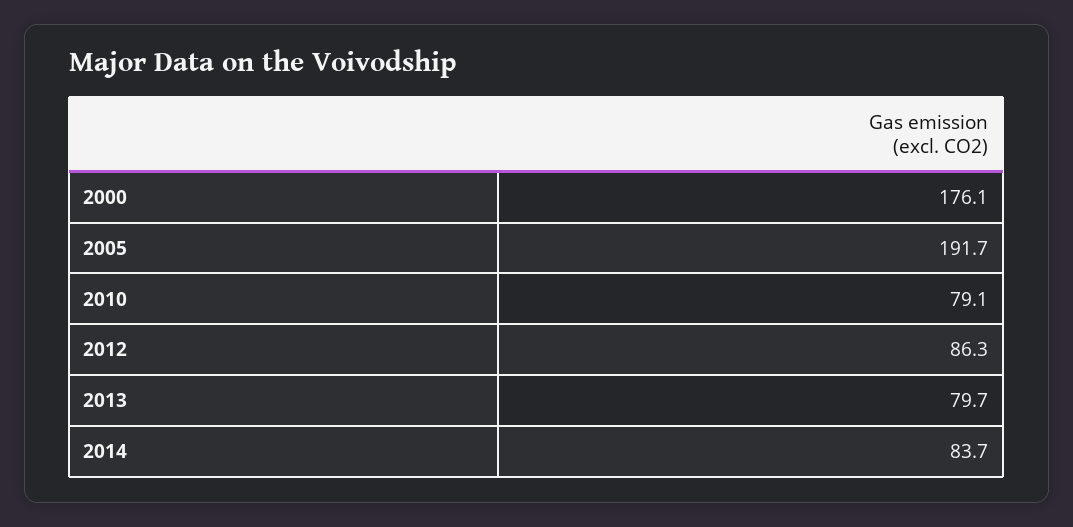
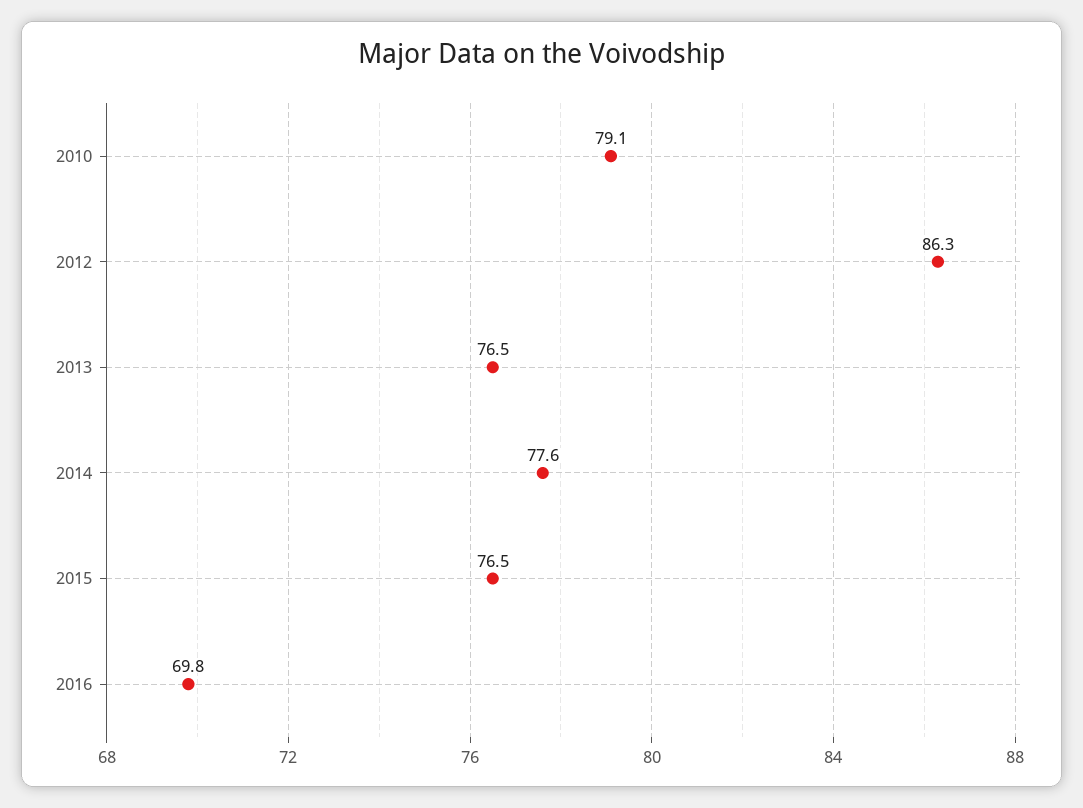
2000: 176.1 -> none
2005: 191.7 -> none
2013: 79.7 -> 76.5
2014: 83.7 -> 77.6
2015: none -> 76.5
2016: none -> 69.8

